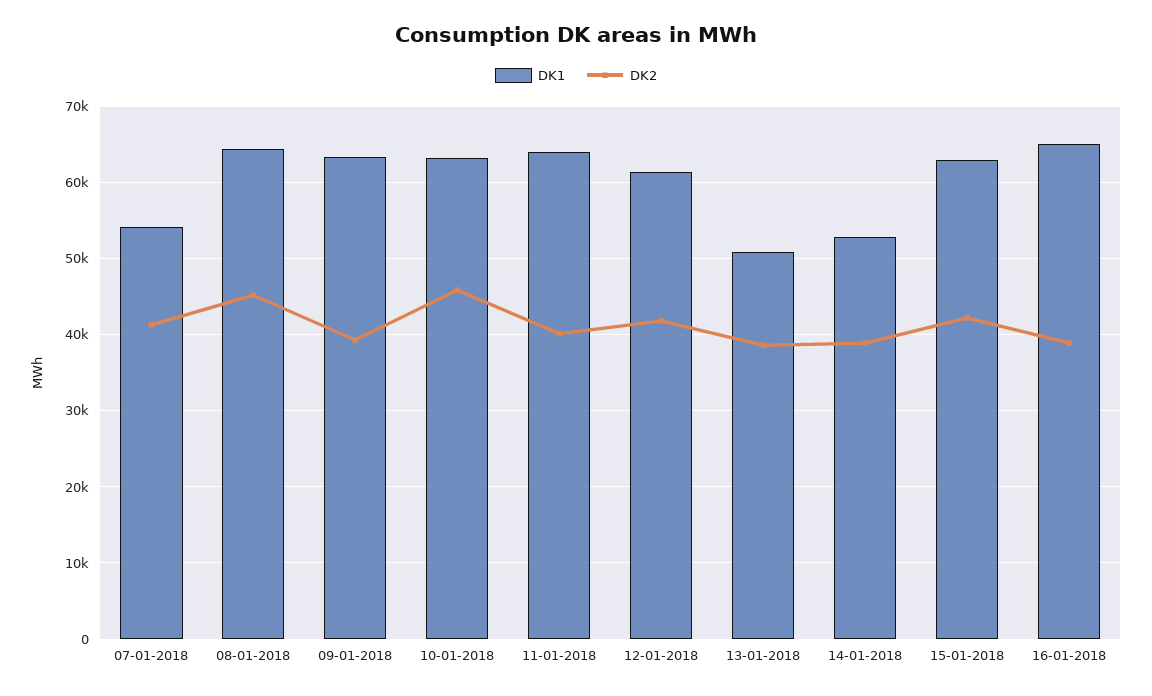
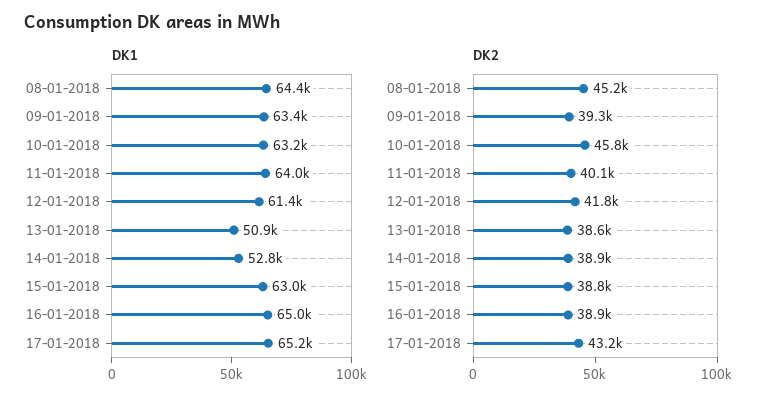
DK1, 07-01-2018: 54000 -> none
DK2, 07-01-2018: 41000 -> none
DK2, 15-01-2018: 42000 -> 38800
DK1, 17-01-2018: none -> 65200
DK2, 17-01-2018: none -> 43200

